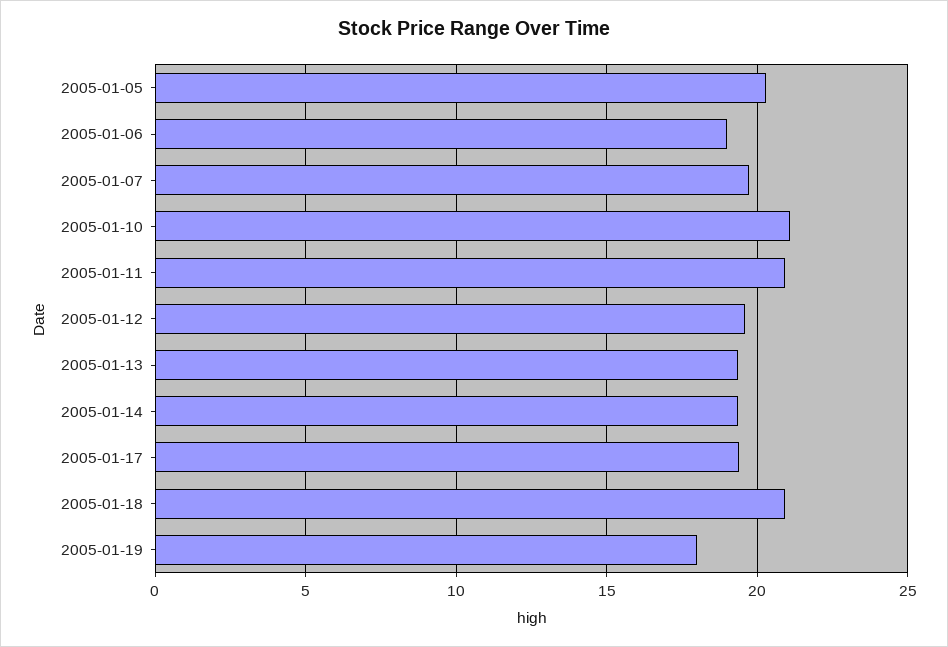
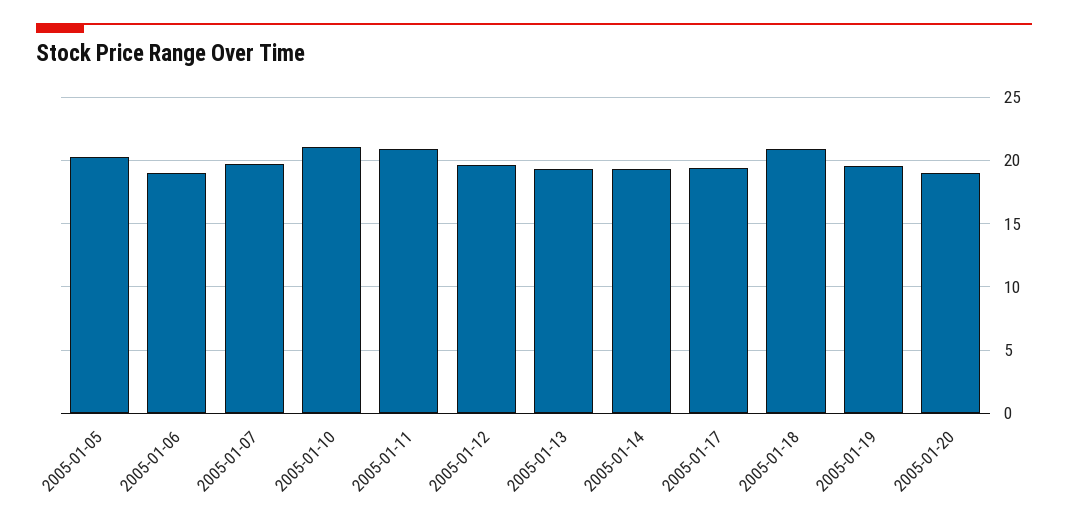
2005-01-19: 18 -> 19.5
2005-01-20: none -> 19

